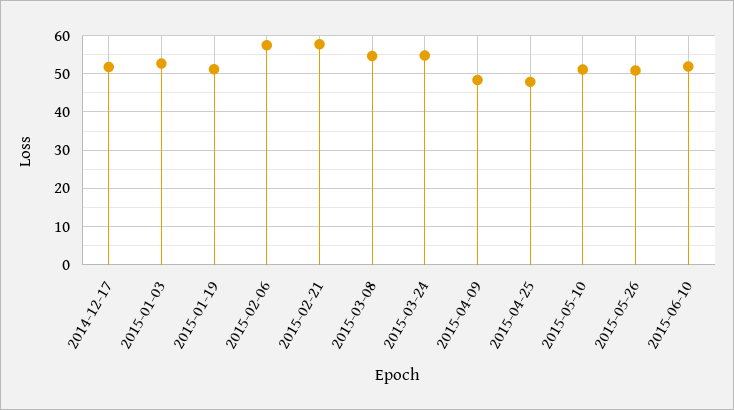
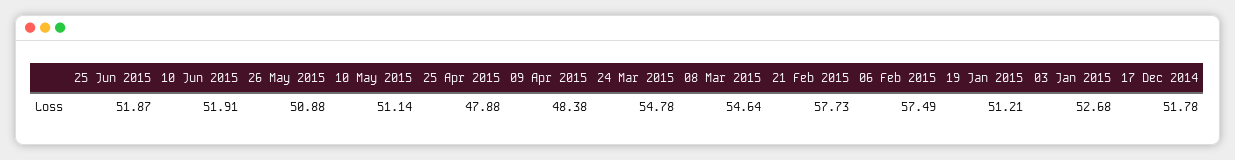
25 Jun 2015: none -> 51.87

